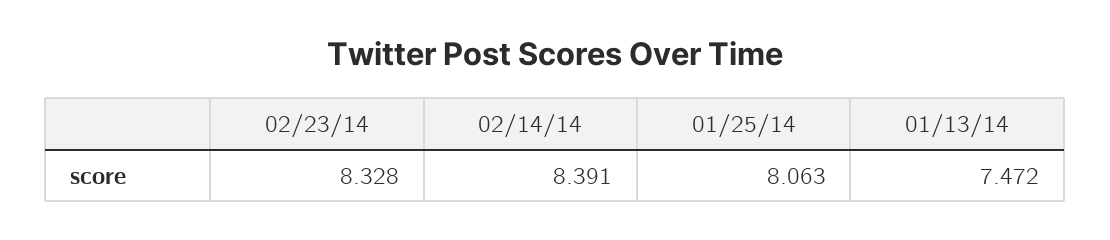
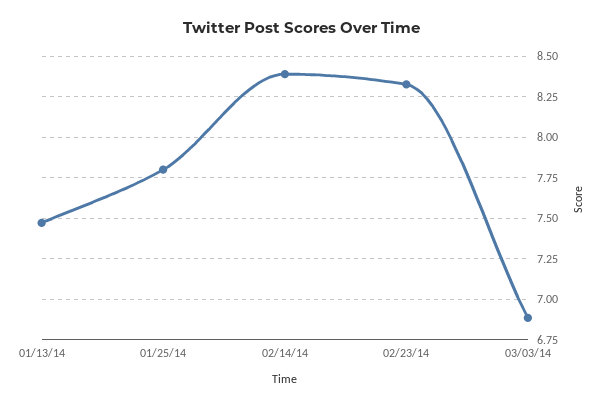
01/25/14: 8.063 -> 7.8
03/03/14: none -> 6.9

